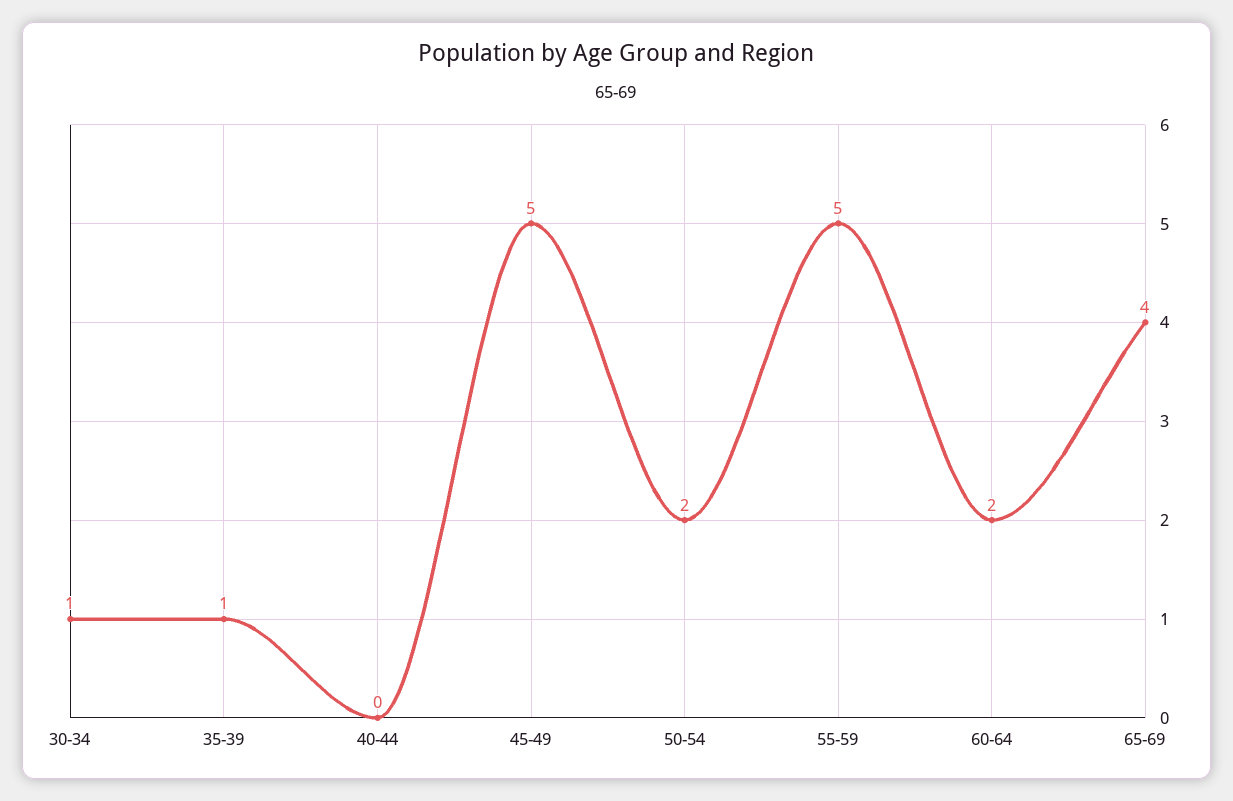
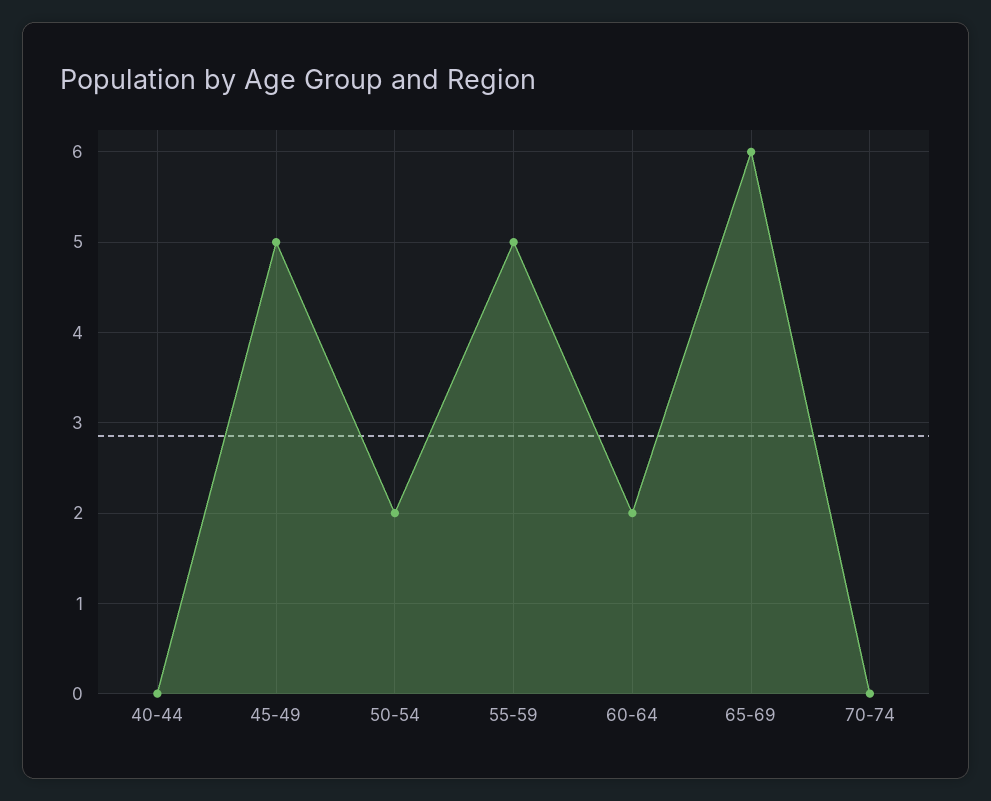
30-34: 1 -> none
35-39: 1 -> none
65-69: 4 -> 6
70-74: none -> 0

